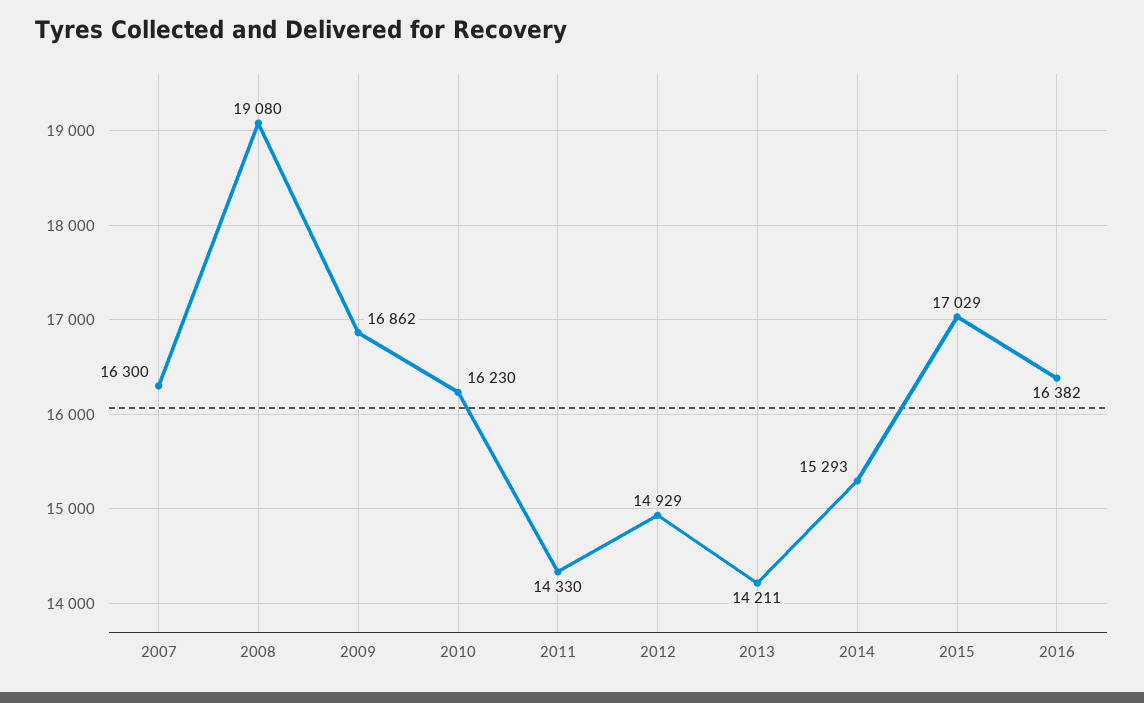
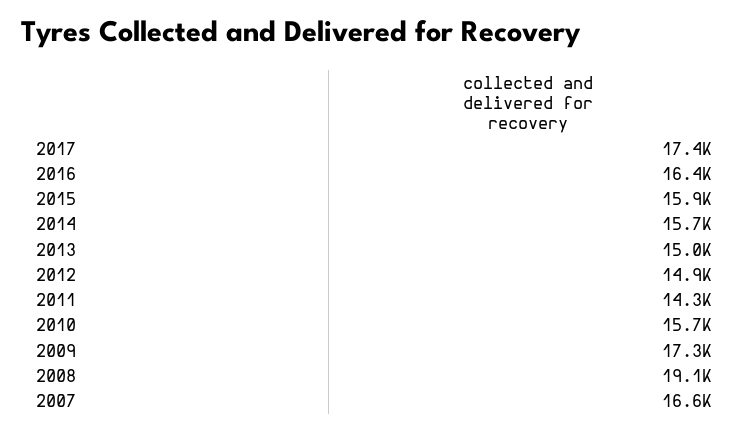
2007: 16300 -> 16600
2009: 16862 -> 17300
2010: 16230 -> 15700
2013: 14211 -> 15000
2014: 15293 -> 15700
2015: 17029 -> 15900
2017: none -> 17400

